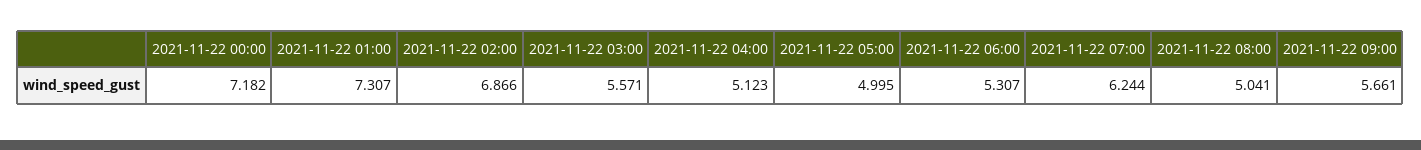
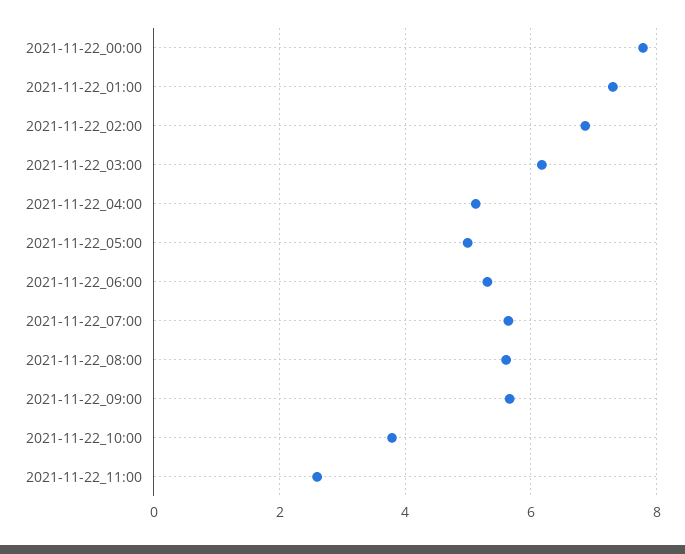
2021-11-22 00:00: 7.182 -> 7.8
2021-11-22 03:00: 5.571 -> 6.2
2021-11-22 07:00: 6.244 -> 5.6
2021-11-22 08:00: 5.041 -> 5.6
2021-11-22_10:00: none -> 3.8
2021-11-22_11:00: none -> 2.6

